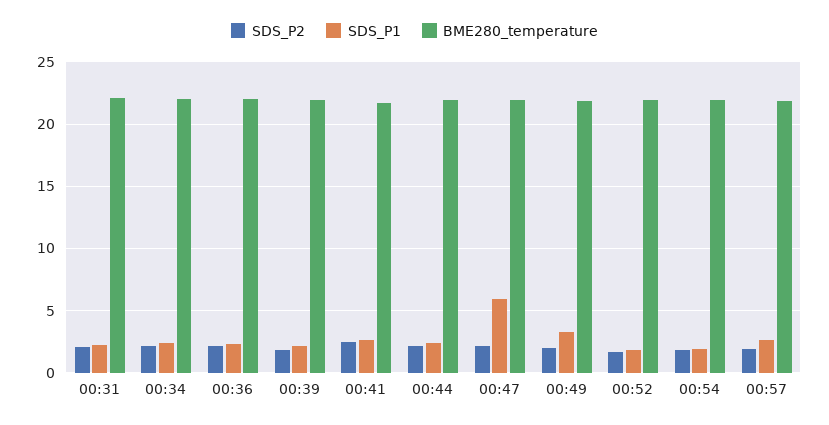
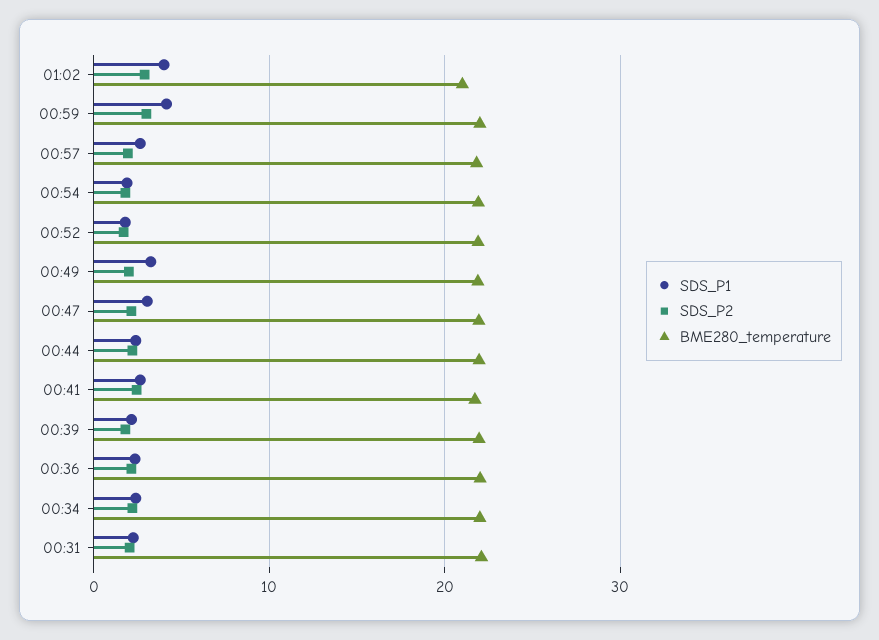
SDS_P1, 00:47: 6 -> 3
SDS_P1, 01:02: none -> 4
SDS_P2, 01:02: none -> 3
BME280_temperature, 01:02: none -> 21
SDS_P1, 00:59: none -> 4
SDS_P2, 00:59: none -> 3
BME280_temperature, 00:59: none -> 22

